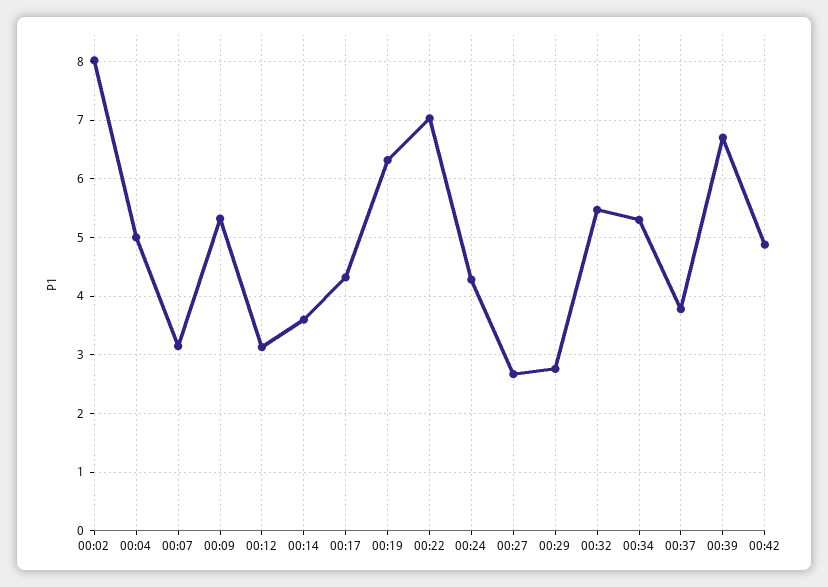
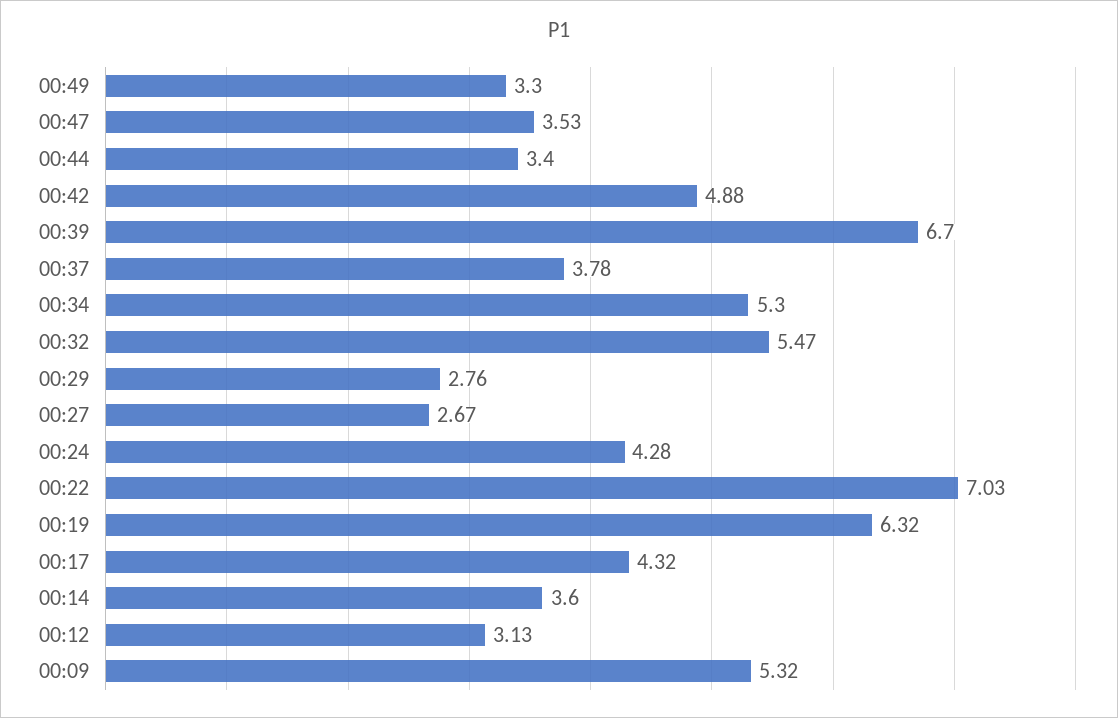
00:02: 8 -> none
00:04: 5 -> none
00:07: 3.2 -> none
00:49: none -> 3.3
00:47: none -> 3.53
00:44: none -> 3.4

